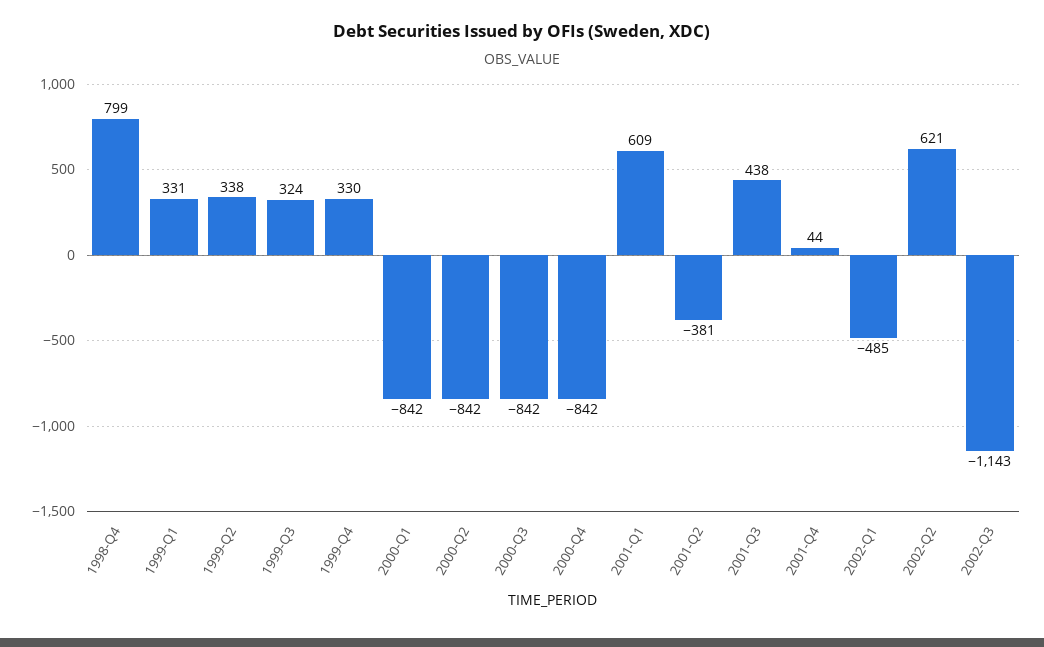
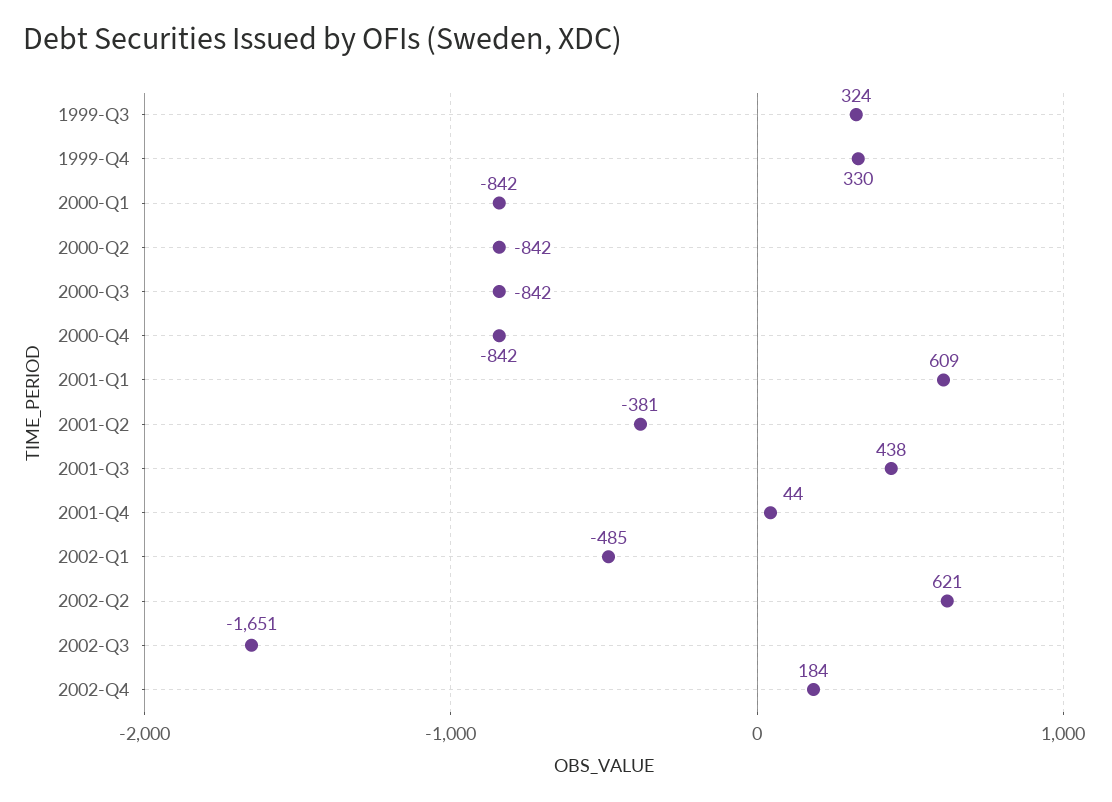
1998-Q4: 799 -> none
1999-Q1: 331 -> none
1999-Q2: 338 -> none
2002-Q3: -1143 -> -1651
2002-Q4: none -> 184

